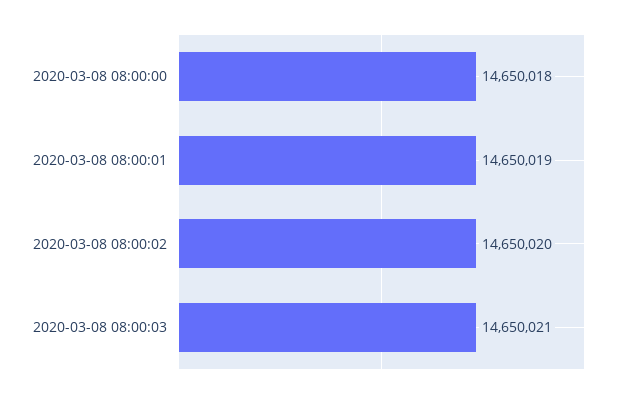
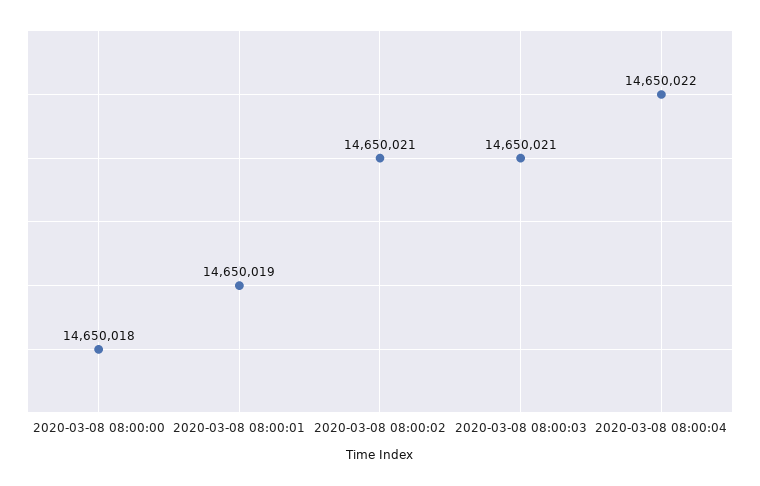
2020-03-08 08:00:02: 14650020 -> 14650021
2020-03-08 08:00:04: none -> 14650022

